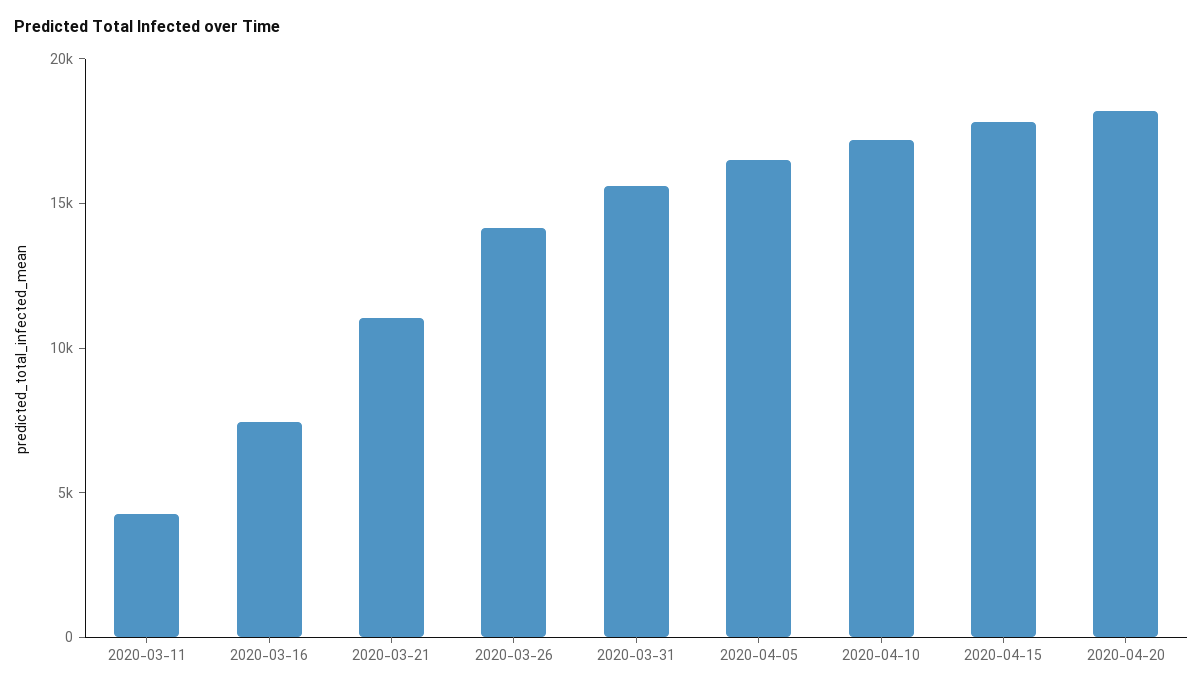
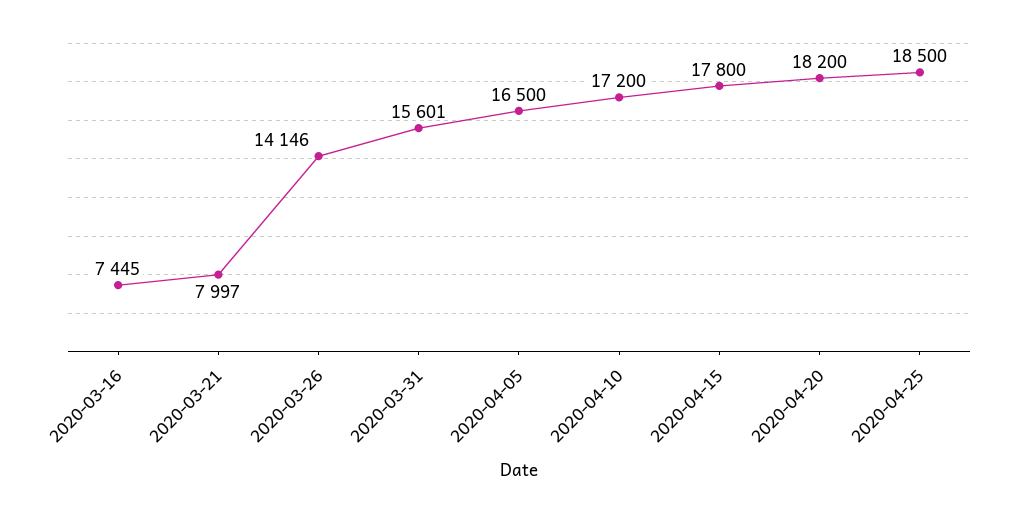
2020-03-11: 4000 -> none
2020-03-21: 11000 -> 7997
2020-04-25: none -> 18500

